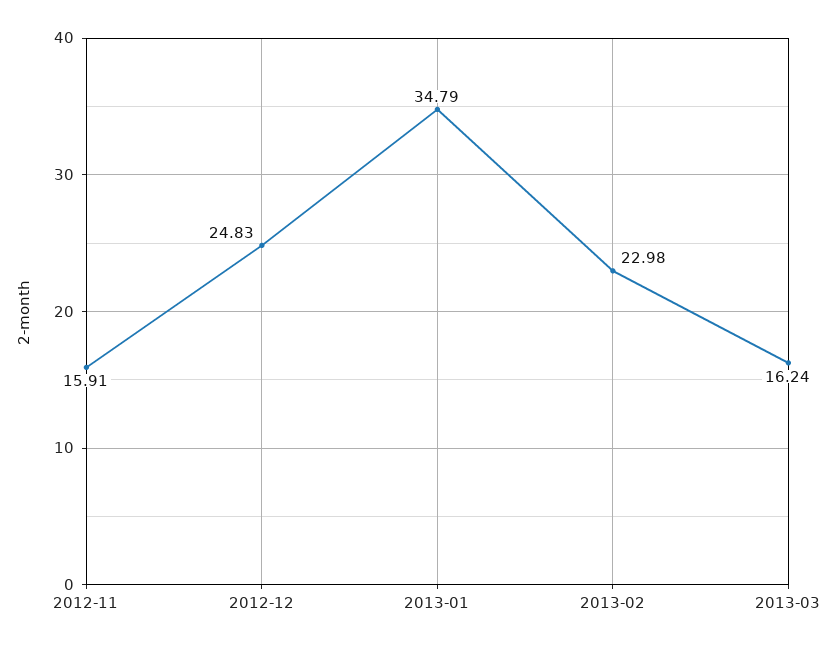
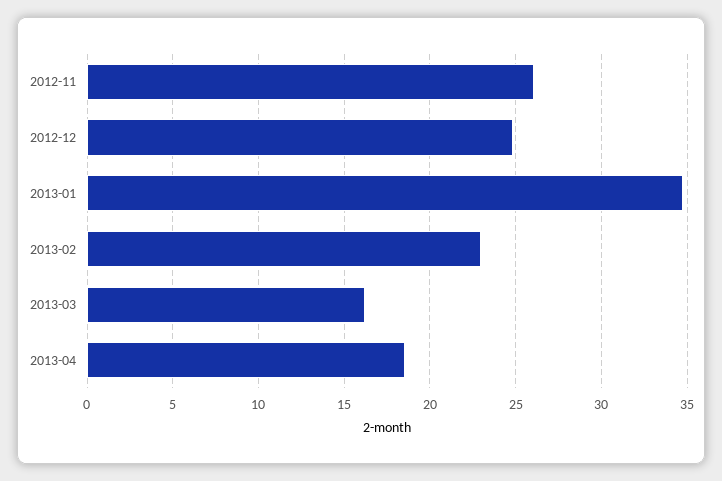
2012-11: 15.91 -> 26
2013-04: none -> 18.5

